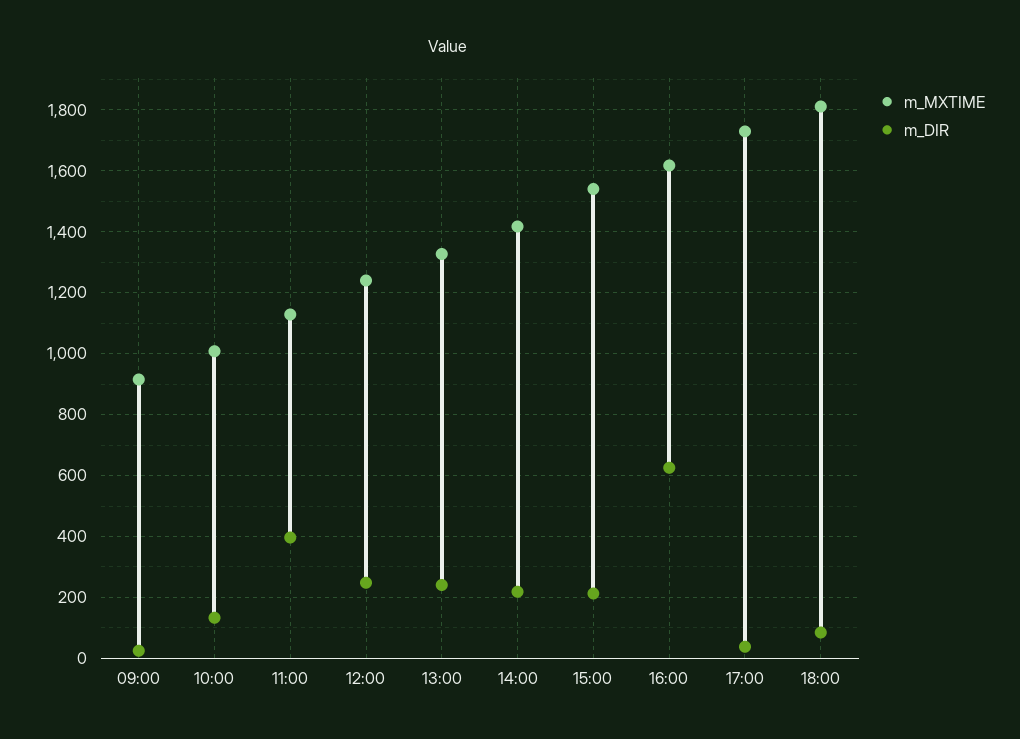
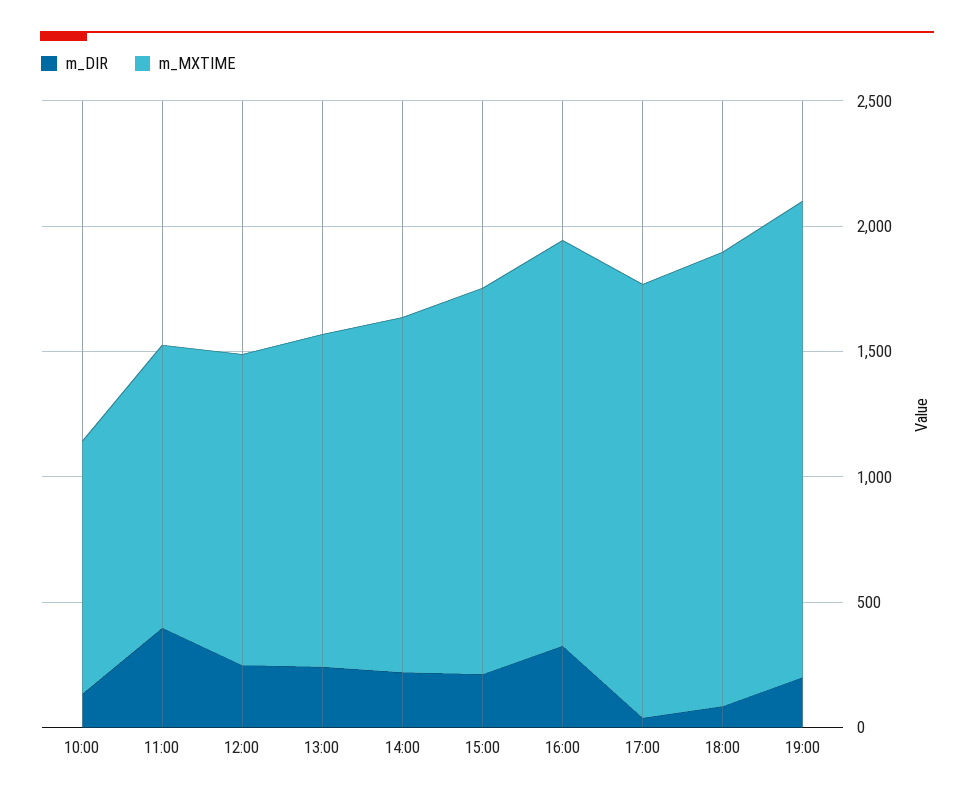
m_MXTIME, 09:00: 920 -> none
m_DIR, 09:00: 20 -> none
m_DIR, 16:00: 620 -> 300
m_DIR, 19:00: none -> 200
m_MXTIME, 19:00: none -> 1900

